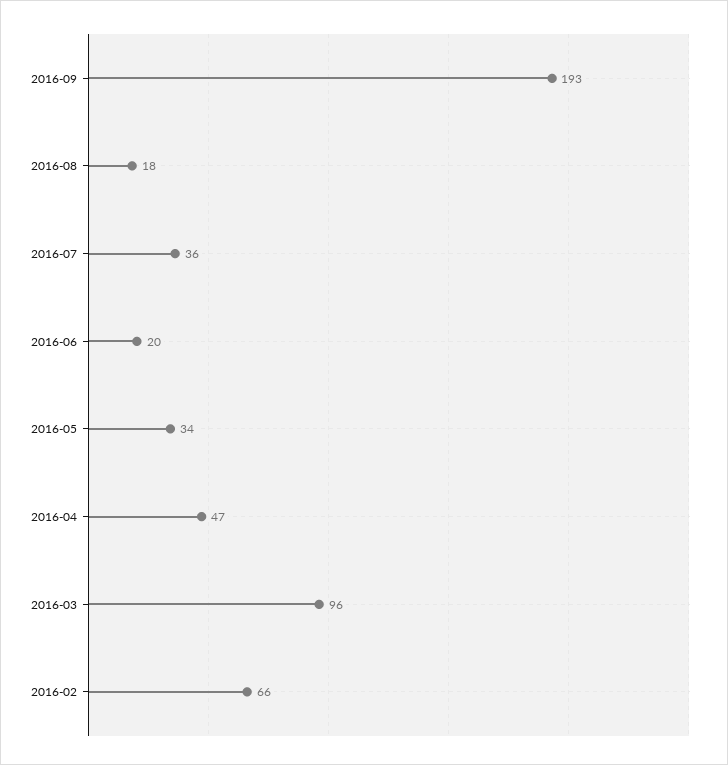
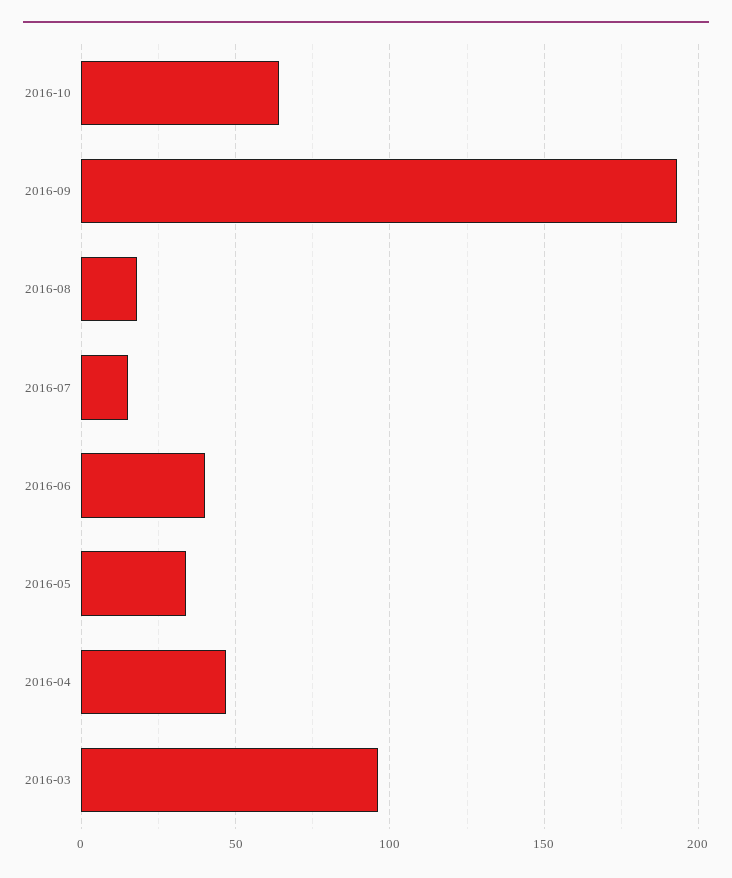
2016-07: 36 -> 15
2016-06: 20 -> 40
2016-02: 66 -> none
2016-10: none -> 65

